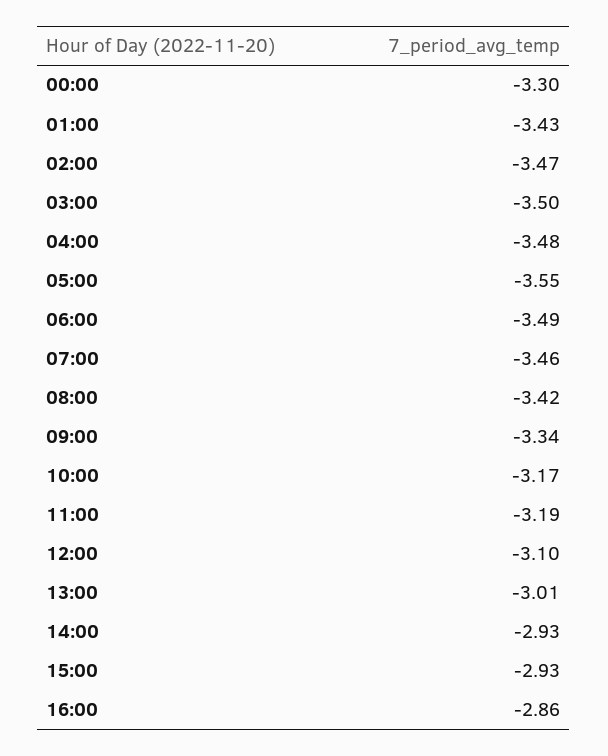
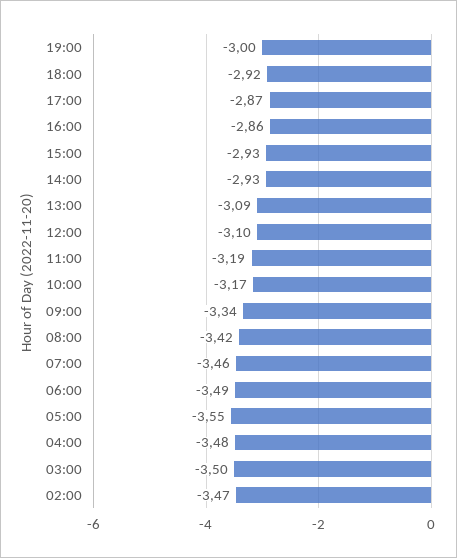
00:00: -3.3 -> none
01:00: -3.43 -> none
13:00: -3.01 -> -3.09
19:00: none -> -3
18:00: none -> -2.92
17:00: none -> -2.87

